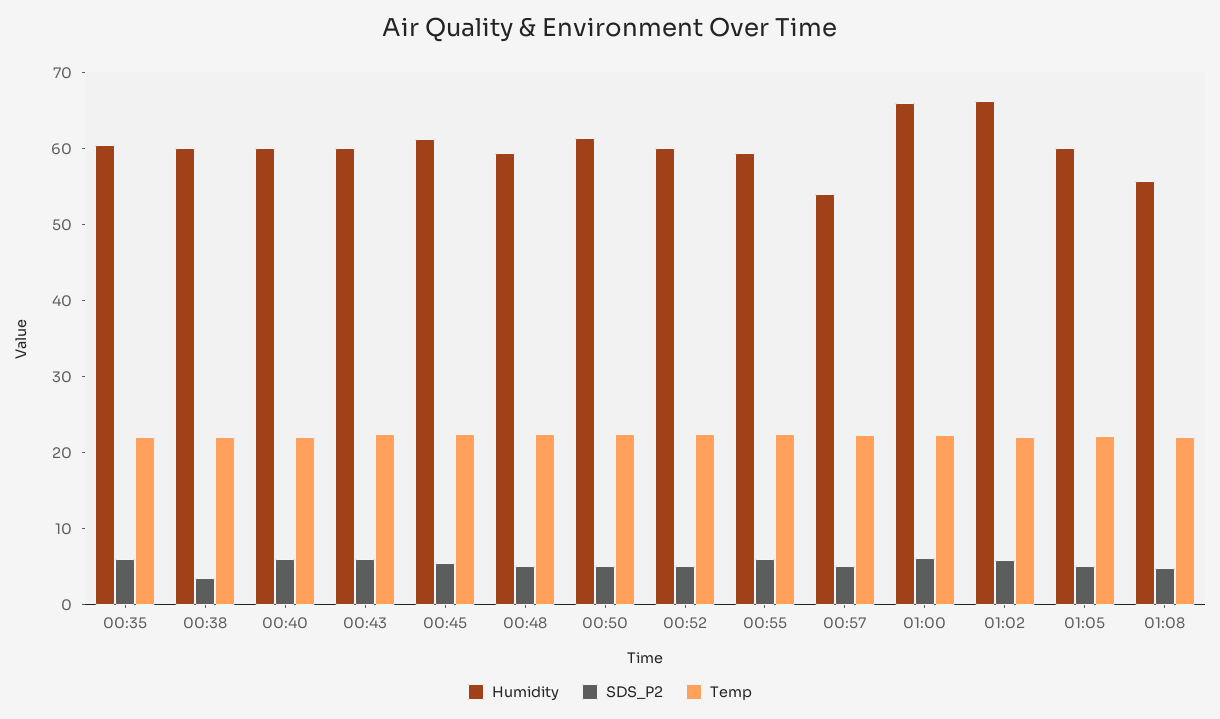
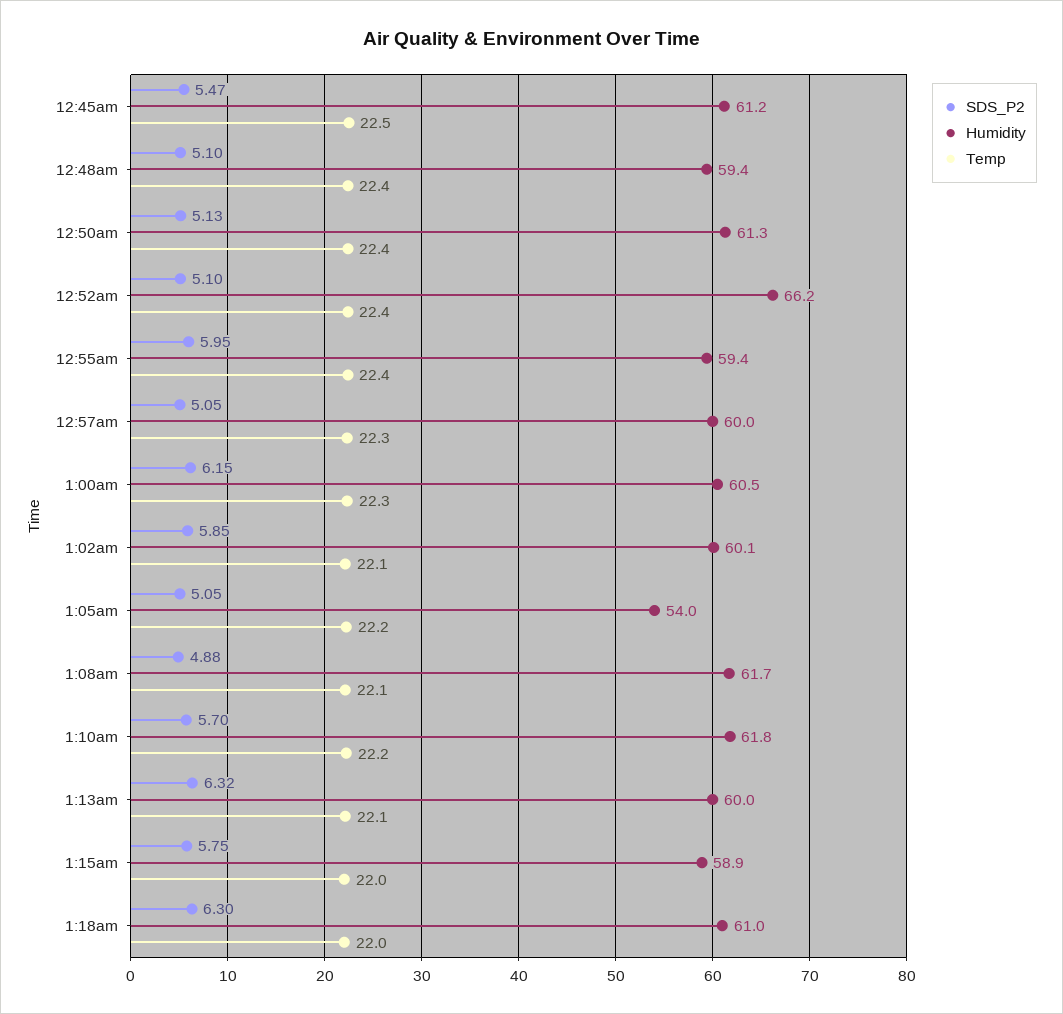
Humidity, 00:35: 60 -> none
SDS_P2, 00:35: 6 -> none
Temp, 00:35: 22 -> none
Humidity, 00:38: 60 -> none
SDS_P2, 00:38: 4 -> none
Temp, 00:38: 22 -> none
Humidity, 00:40: 60 -> none
SDS_P2, 00:40: 6 -> none
Temp, 00:40: 22 -> none
Humidity, 00:43: 60 -> none
SDS_P2, 00:43: 6 -> none
Temp, 00:43: 22 -> none
Humidity, 00:52: 60 -> 66.2
Humidity, 00:57: 54 -> 60
Humidity, 01:00: 66 -> 60.5
Humidity, 01:02: 66 -> 60.1
Humidity, 01:05: 60 -> 54
Humidity, 01:08: 56 -> 61.7
SDS_P2, 1:10am: none -> 5.7
Humidity, 1:10am: none -> 61.8
Temp, 1:10am: none -> 22.2
SDS_P2, 1:13am: none -> 6.32
Humidity, 1:13am: none -> 60
Temp, 1:13am: none -> 22.1
SDS_P2, 1:15am: none -> 5.75
Humidity, 1:15am: none -> 58.9
Temp, 1:15am: none -> 22
SDS_P2, 1:18am: none -> 6.3
Humidity, 1:18am: none -> 61
Temp, 1:18am: none -> 22

